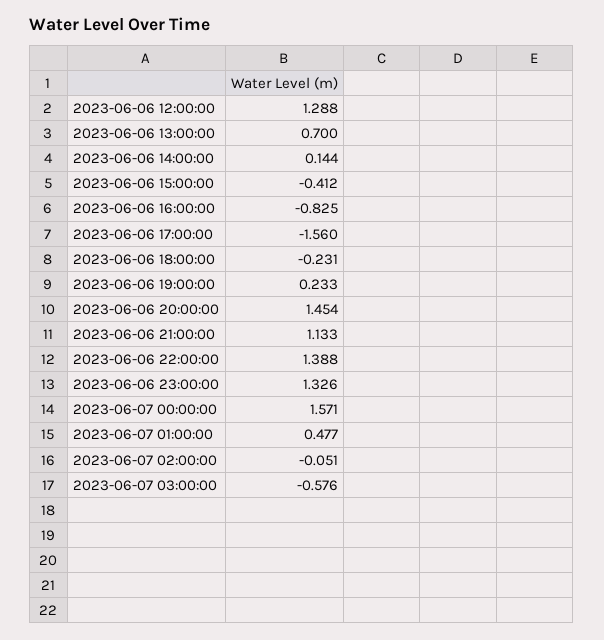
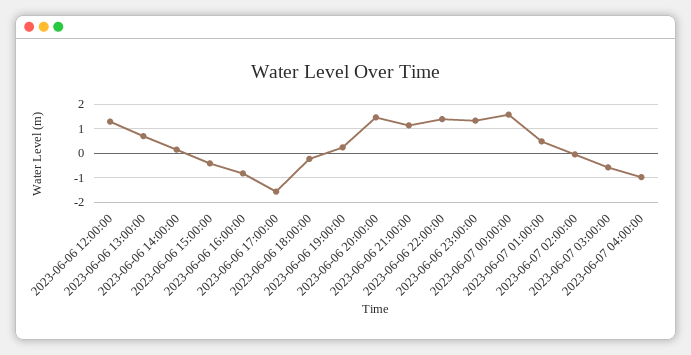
2023-06-07 04:00:00: none -> -1

